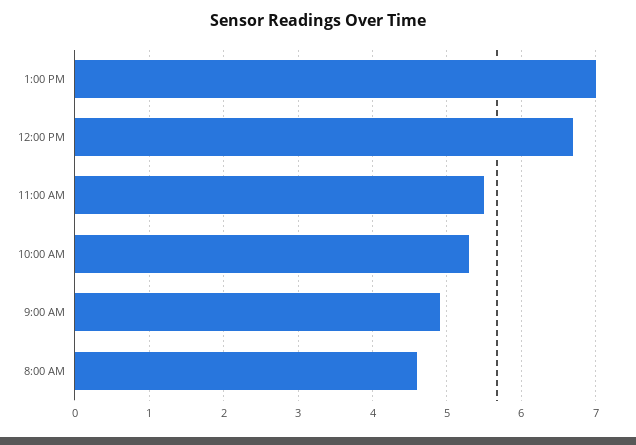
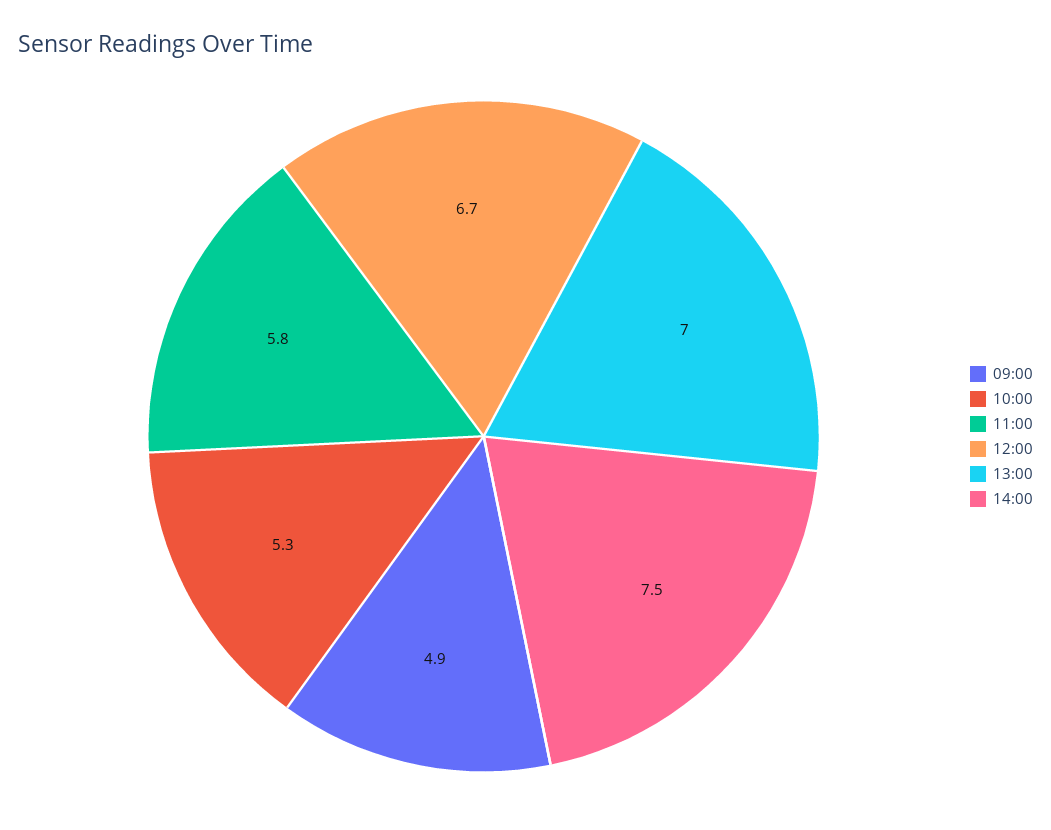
11:00 AM: 5.5 -> 5.8
8:00 AM: 4.6 -> none
14:00: none -> 7.5

